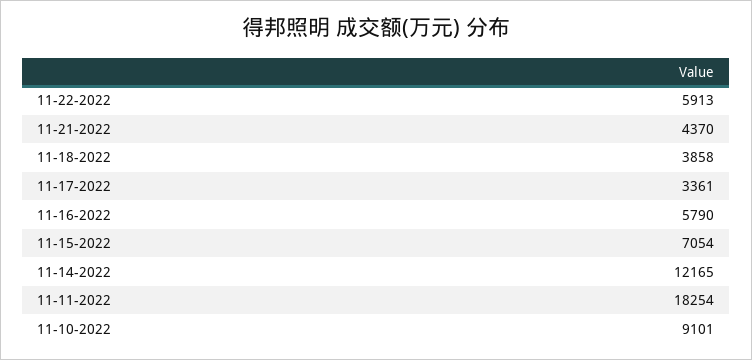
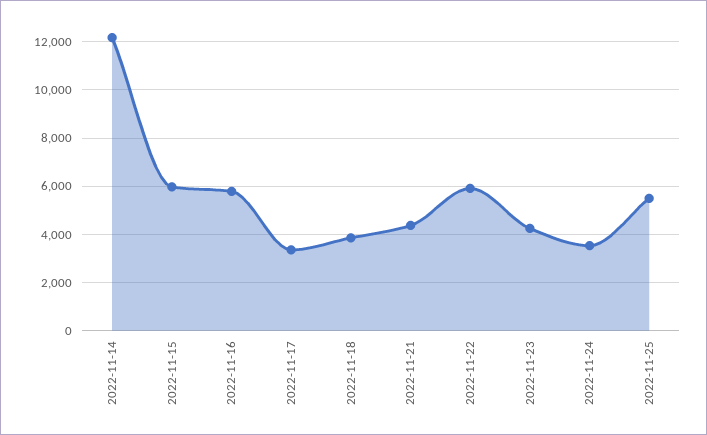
11-15-2022: 7054 -> 6000
11-11-2022: 18254 -> none
11-10-2022: 9101 -> none
2022-11-23: none -> 4250
2022-11-24: none -> 3500
2022-11-25: none -> 5500

